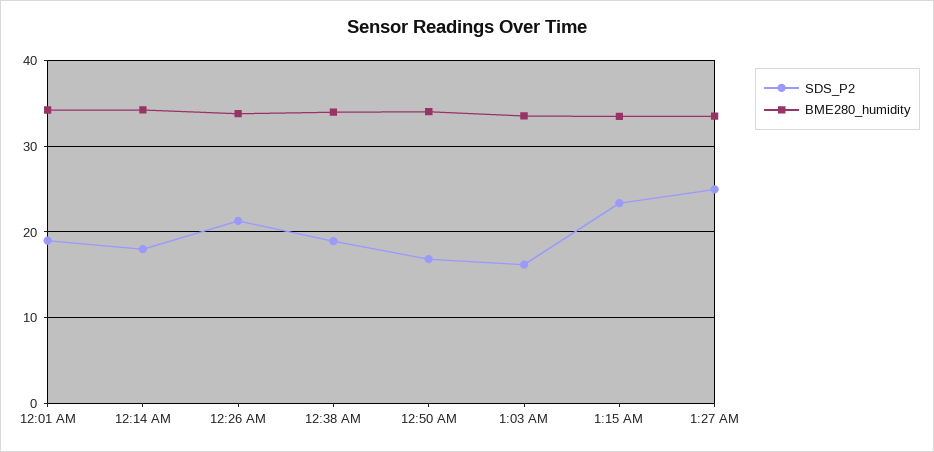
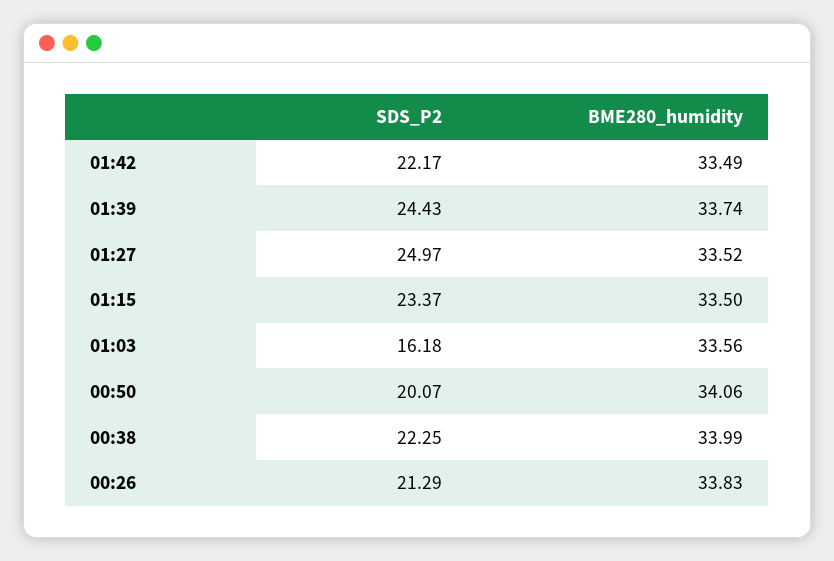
SDS_P2, 12:01 AM: 19 -> none
BME280_humidity, 12:01 AM: 34 -> none
SDS_P2, 12:14 AM: 18 -> none
BME280_humidity, 12:14 AM: 34 -> none
SDS_P2, 12:38 AM: 19 -> 22.25
SDS_P2, 12:50 AM: 17 -> 20.07
SDS_P2, 01:42: none -> 22.17
BME280_humidity, 01:42: none -> 33.49
SDS_P2, 01:39: none -> 24.43
BME280_humidity, 01:39: none -> 33.74

